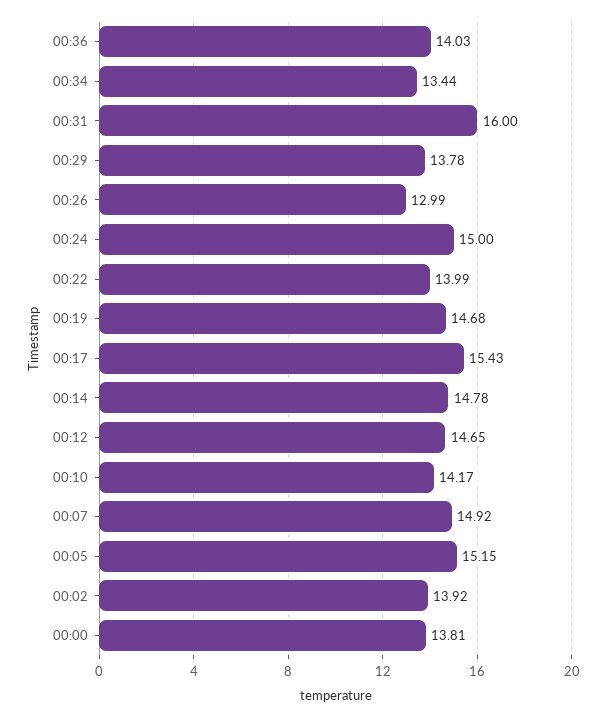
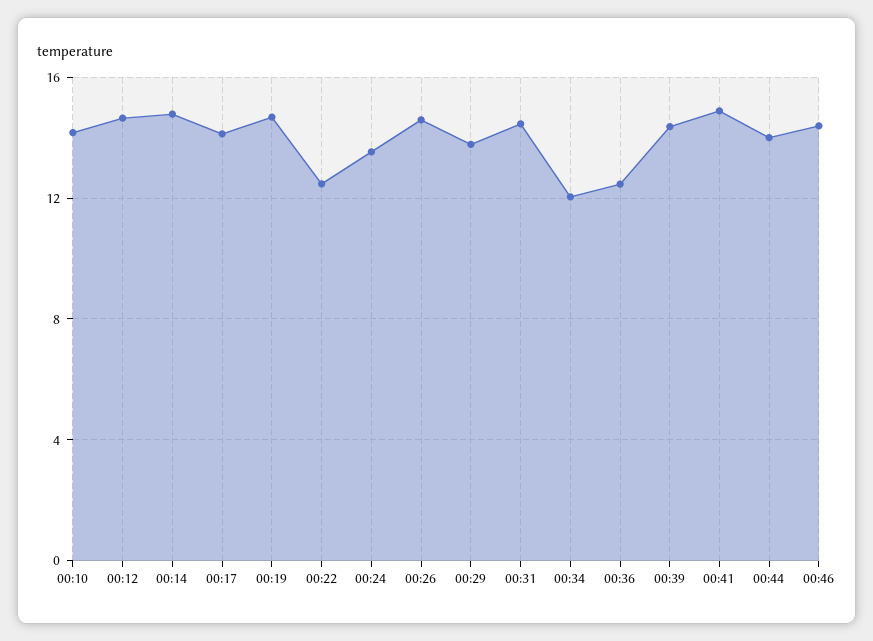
00:36: 14.03 -> 12.5
00:34: 13.44 -> 12
00:31: 16 -> 14.5
00:26: 12.99 -> 14.5
00:24: 15 -> 13.5
00:22: 13.99 -> 12.5
00:17: 15.43 -> 14
00:07: 14.92 -> none
00:05: 15.15 -> none
00:02: 13.92 -> none
00:00: 13.81 -> none
00:39: none -> 14.5
00:41: none -> 15
00:44: none -> 14
00:46: none -> 14.5

